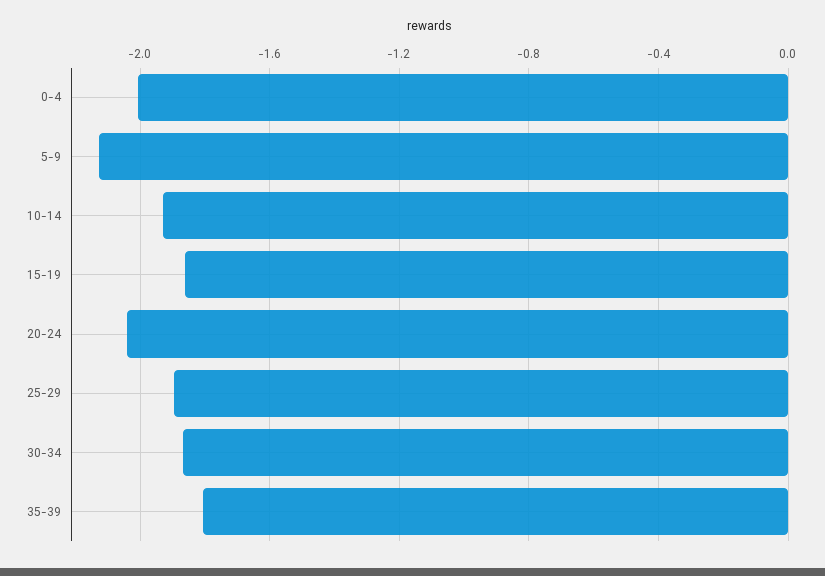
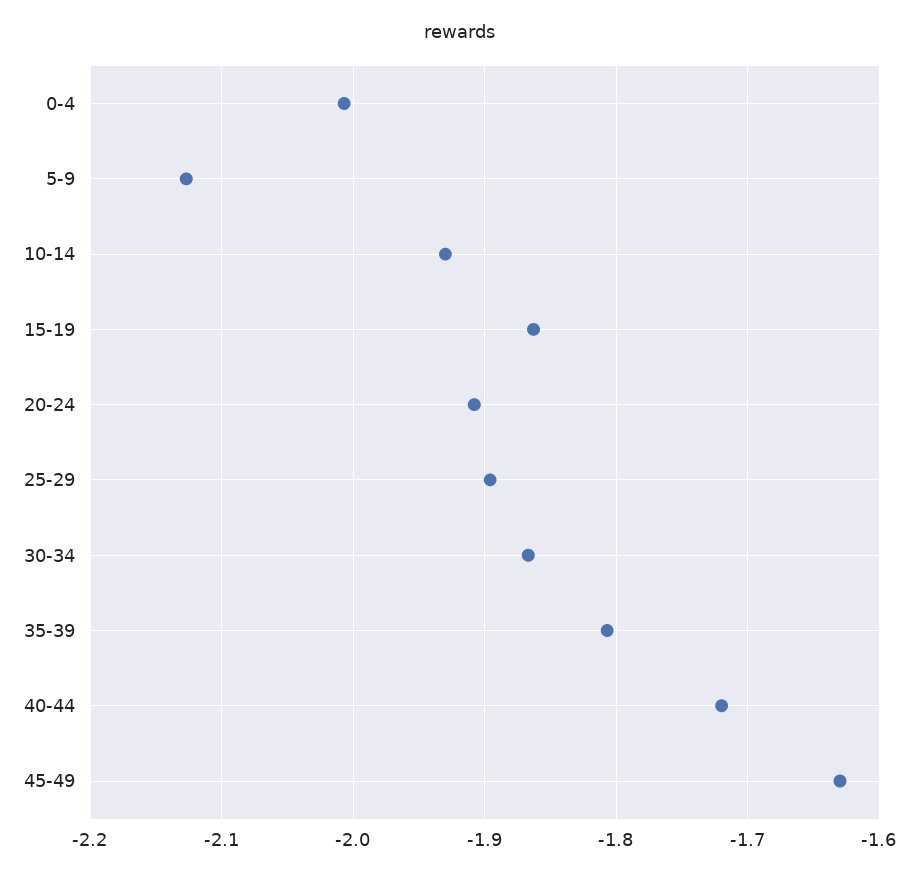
20-24: -2.05 -> -1.91
40-44: none -> -1.72
45-49: none -> -1.63

